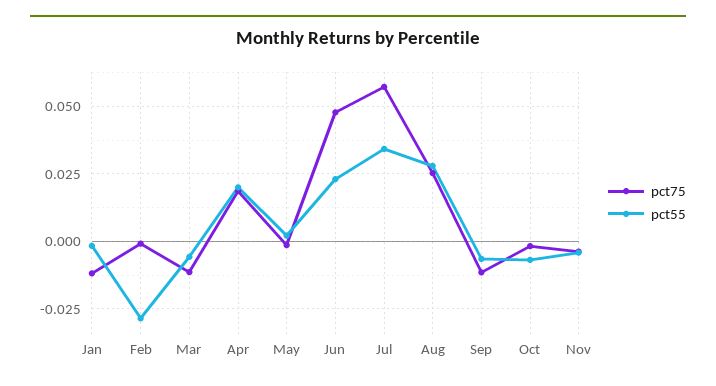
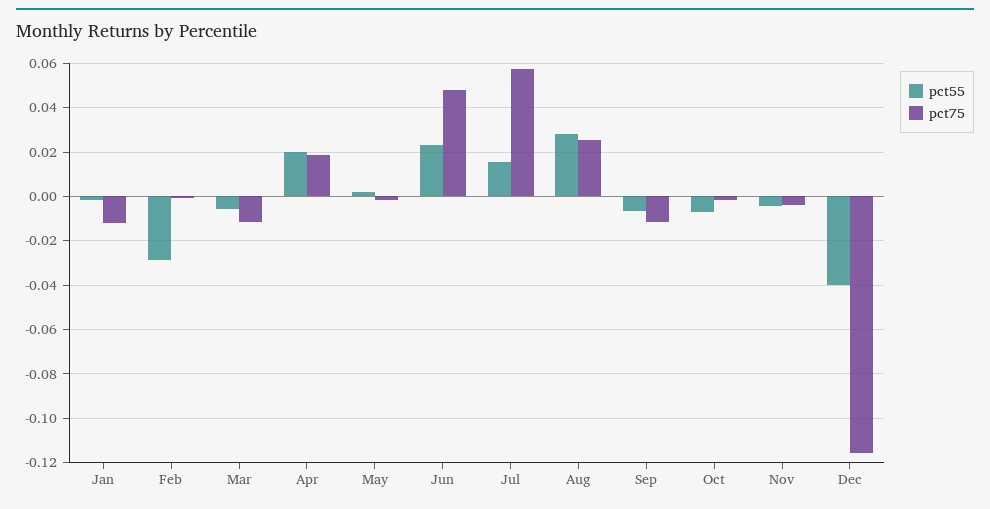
pct55, Jul: 0.035 -> 0.015
pct55, Dec: none -> -0.04
pct75, Dec: none -> -0.115

